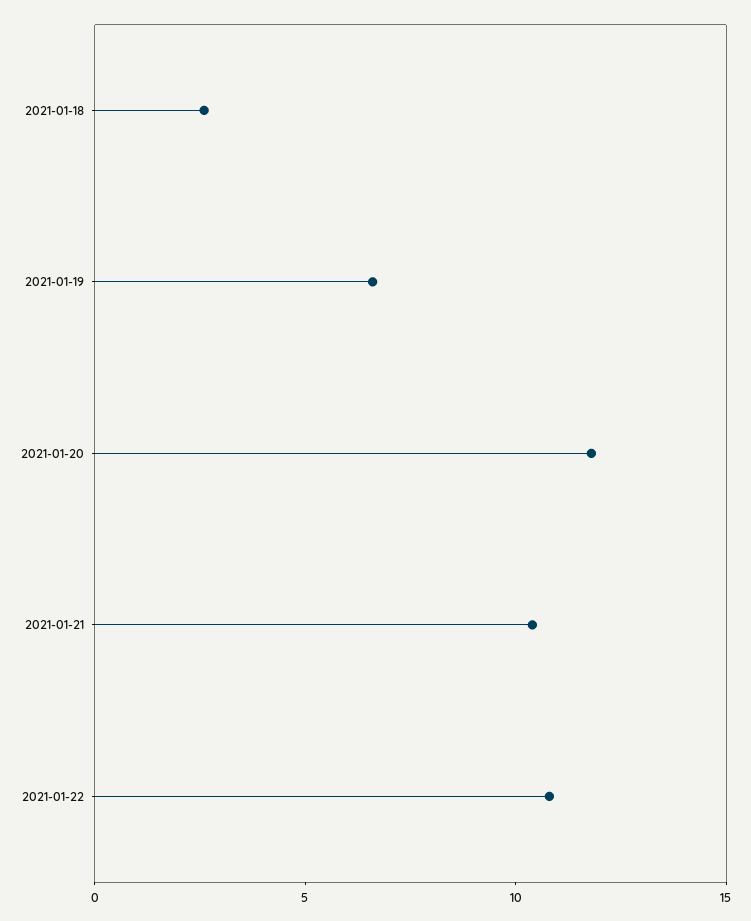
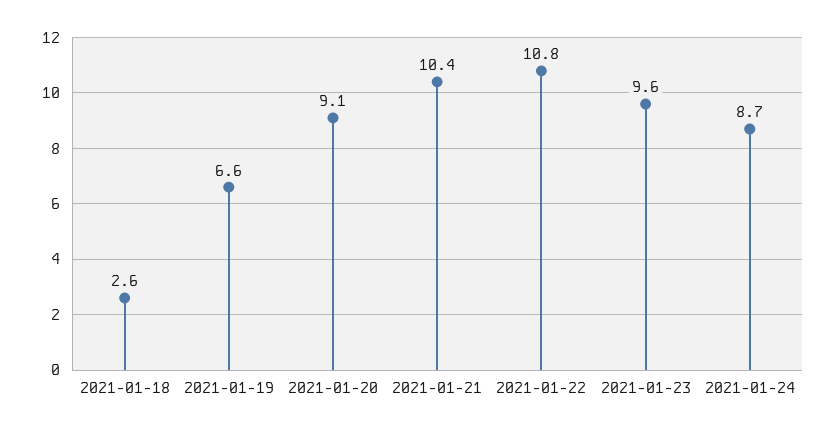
2021-01-20: 12 -> 9.1
2021-01-23: none -> 9.6
2021-01-24: none -> 8.7

